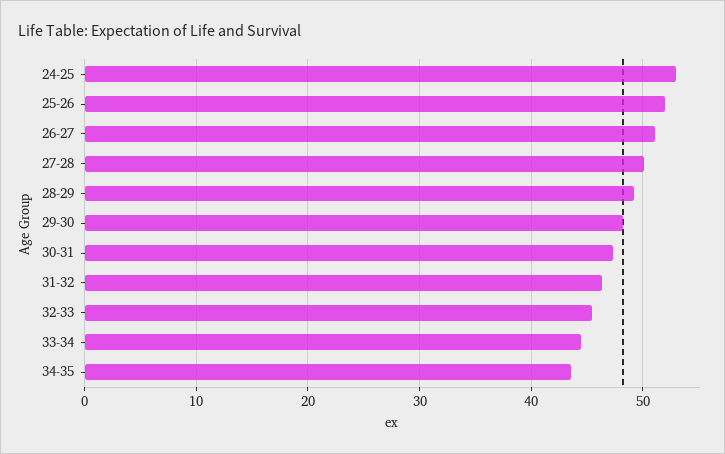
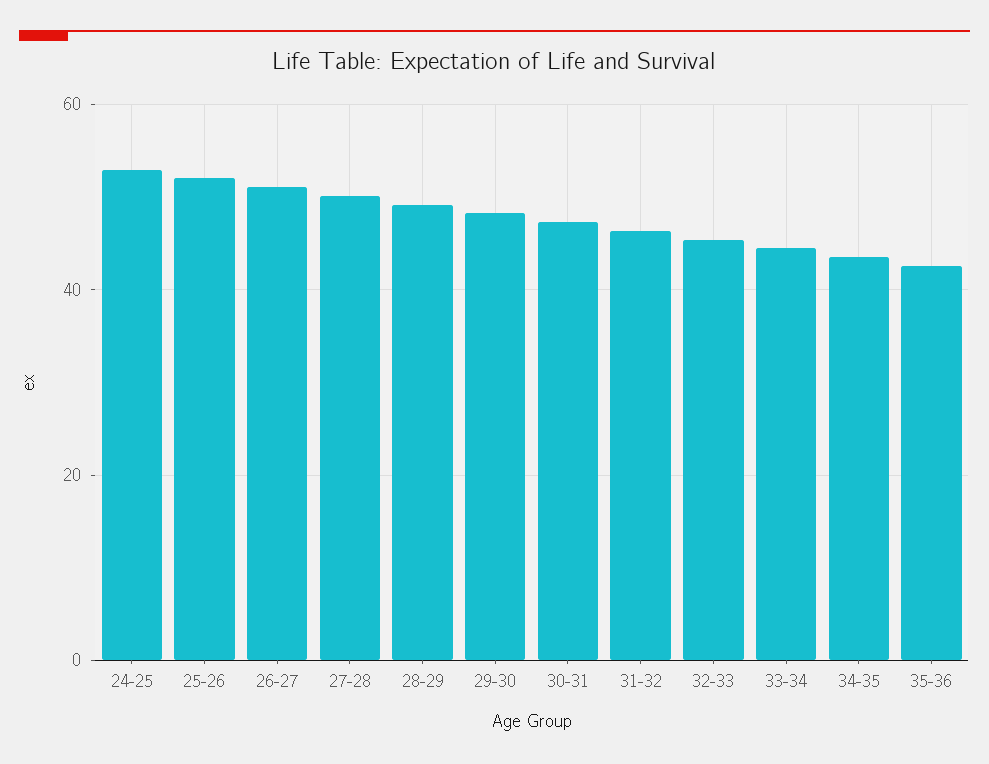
35-36: none -> 42

